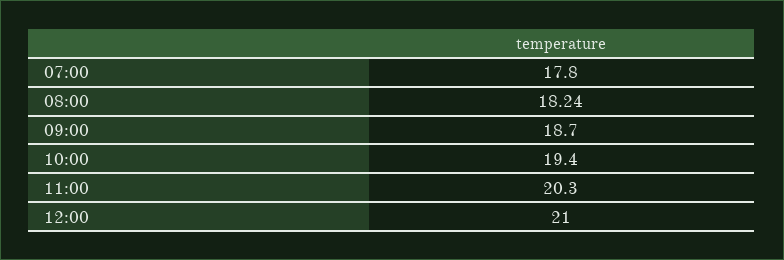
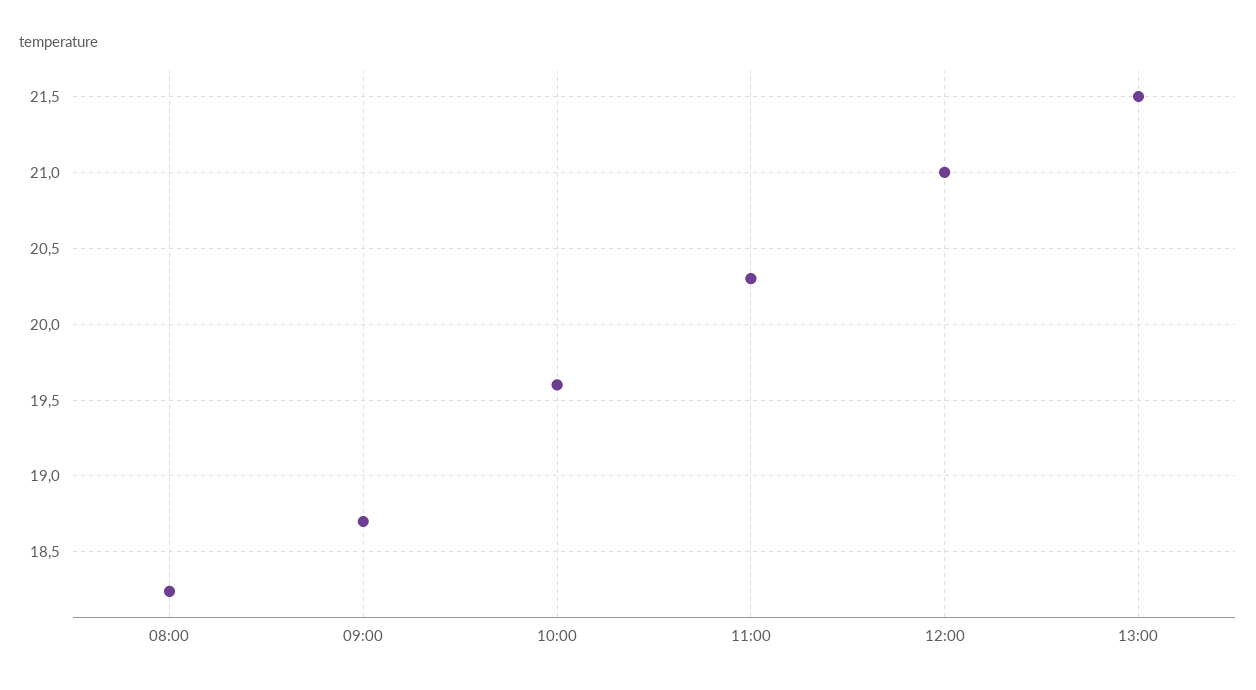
07:00: 17.8 -> none
10:00: 19.4 -> 19.6
13:00: none -> 21.5

